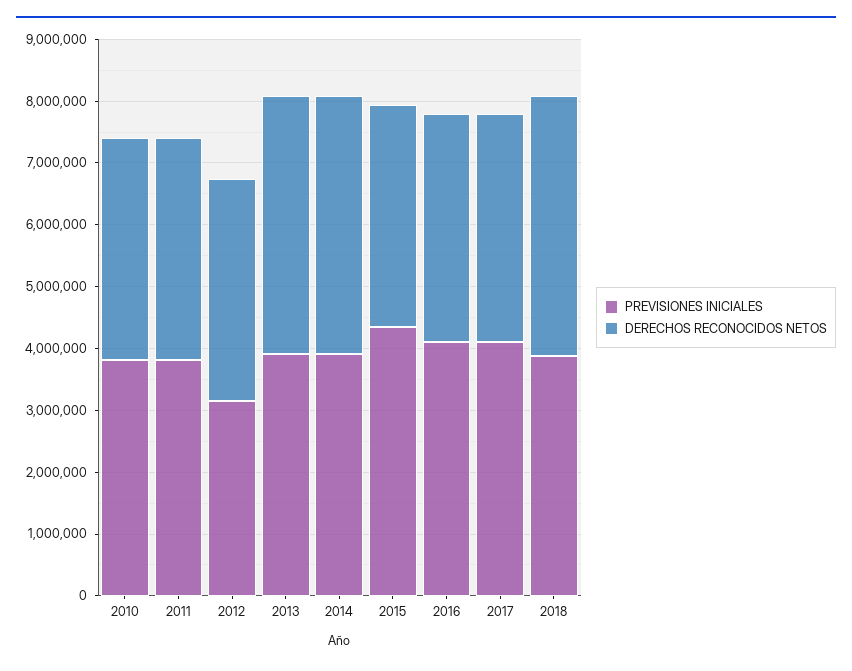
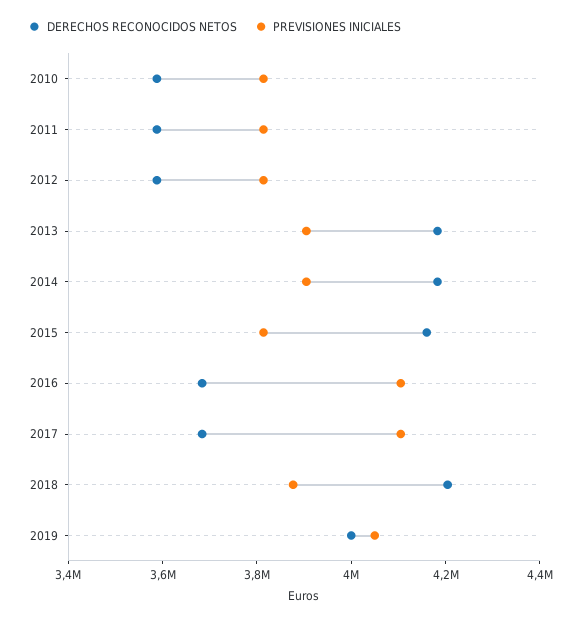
PREVISIONES INICIALES, 2012: 3200000 -> 3800000
PREVISIONES INICIALES, 2015: 4400000 -> 3800000
DERECHOS RECONOCIDOS NETOS, 2015: 3600000 -> 4150000
DERECHOS RECONOCIDOS NETOS, 2019: none -> 4000000
PREVISIONES INICIALES, 2019: none -> 4050000

